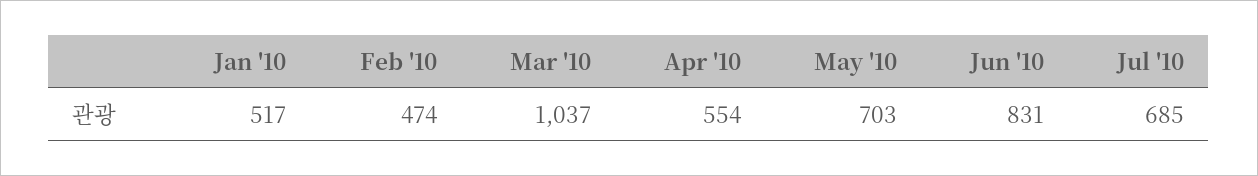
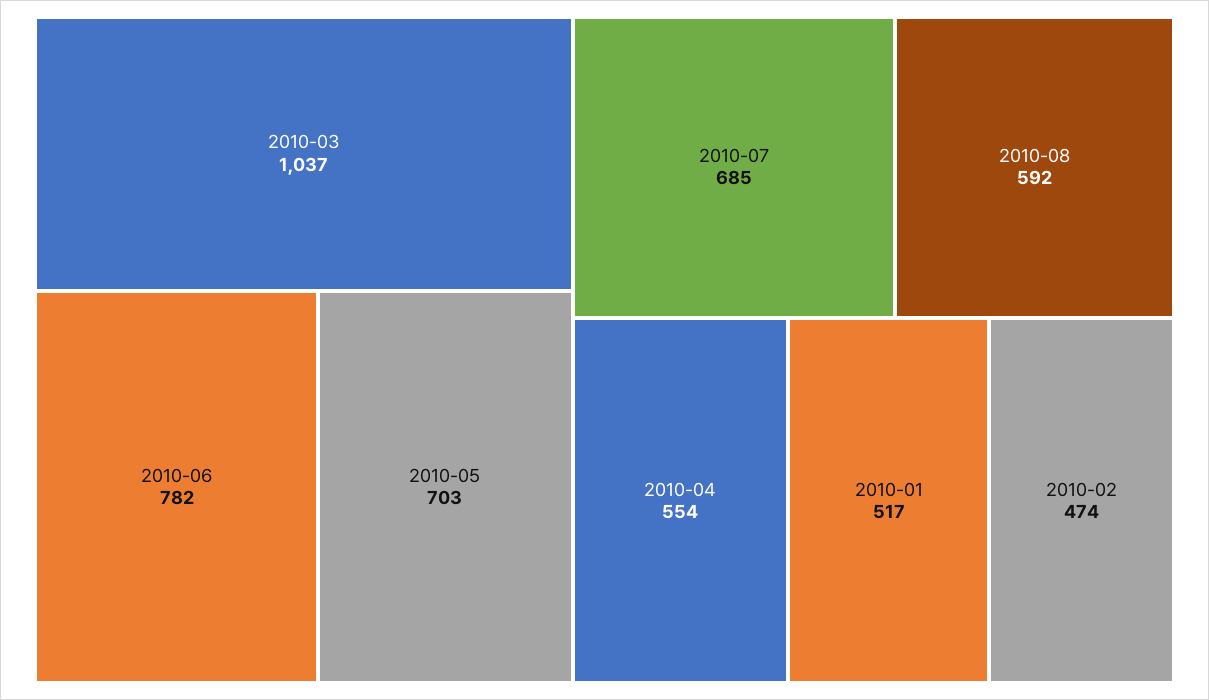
Jun '10: 831 -> 782
2010-08: none -> 592

